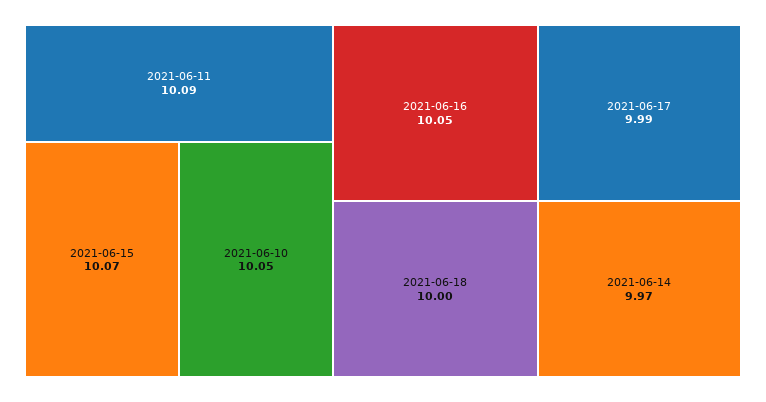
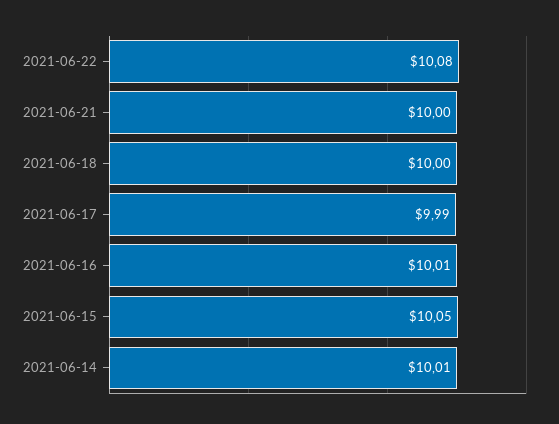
2021-06-11: 10.09 -> none
2021-06-15: 10.07 -> 10.05
2021-06-10: 10.05 -> none
2021-06-16: 10.05 -> 10.01
2021-06-14: 9.97 -> 10.01
2021-06-22: none -> 10.08
2021-06-21: none -> 10

